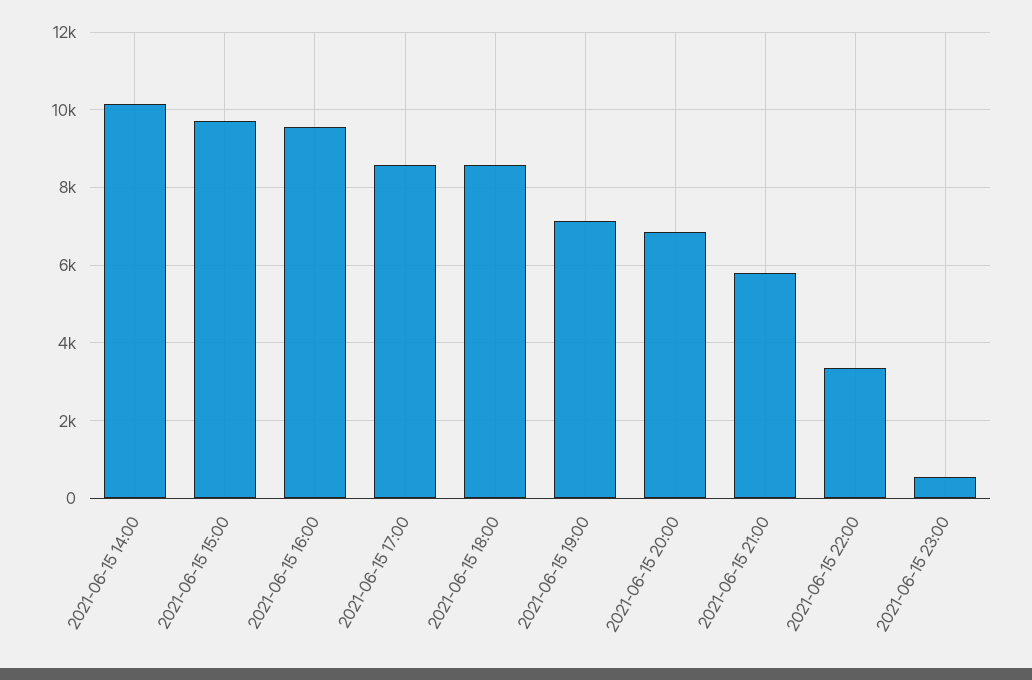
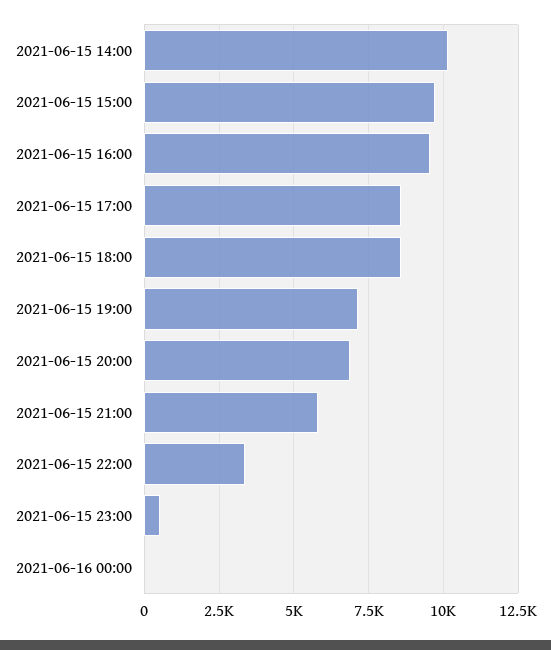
2021-06-16 00:00: none -> 0

